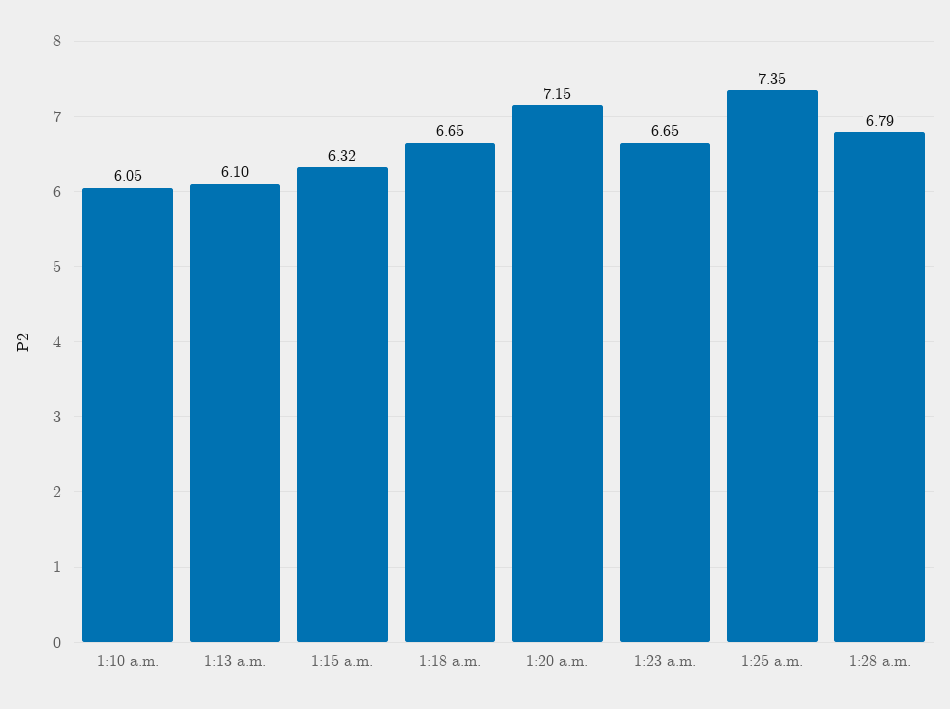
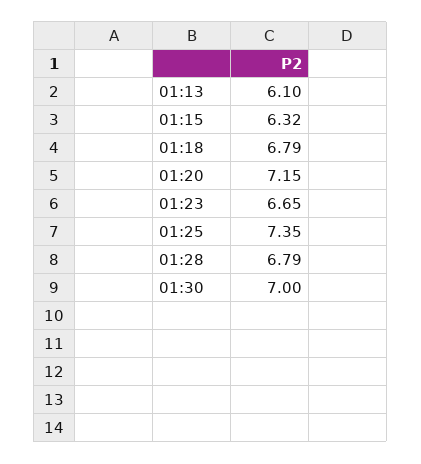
1:10 a.m.: 6.05 -> none
1:18 a.m.: 6.65 -> 6.79
01:30: none -> 7

